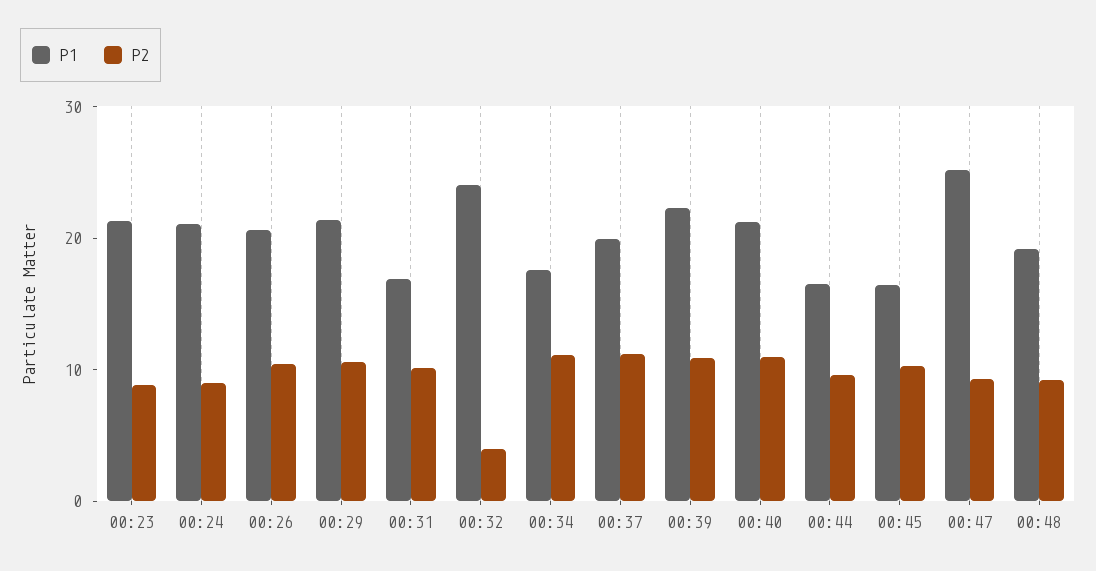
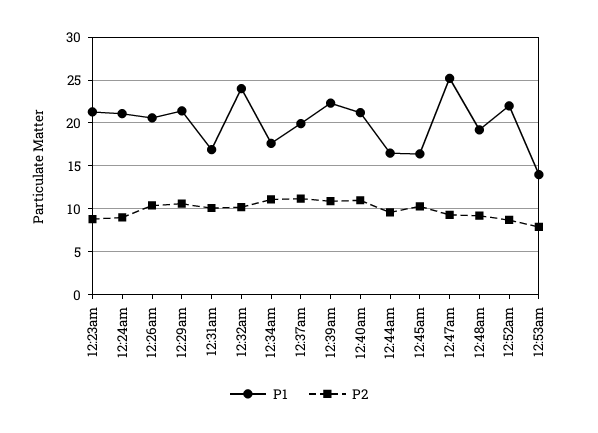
P2, 00:32: 4 -> 10
P1, 12:52am: none -> 22
P2, 12:52am: none -> 9
P1, 12:53am: none -> 14
P2, 12:53am: none -> 8

